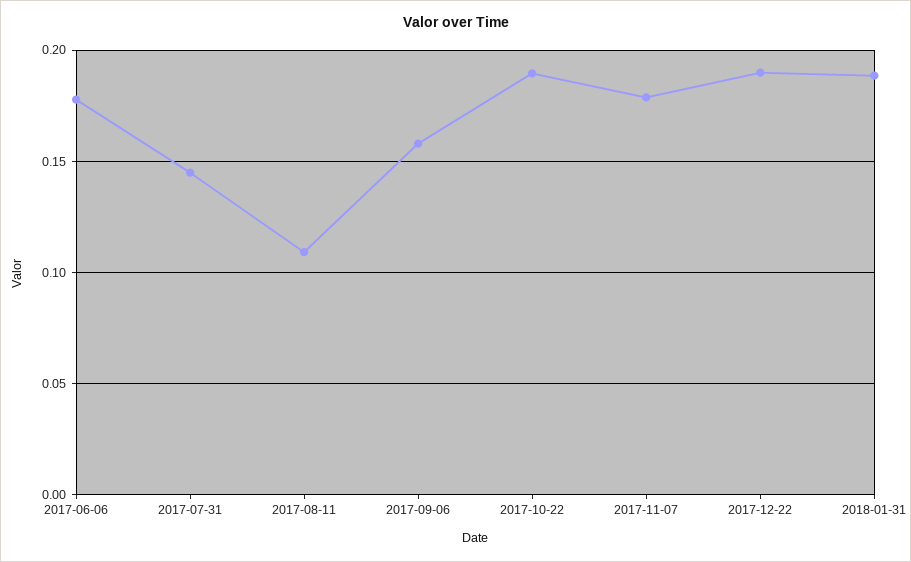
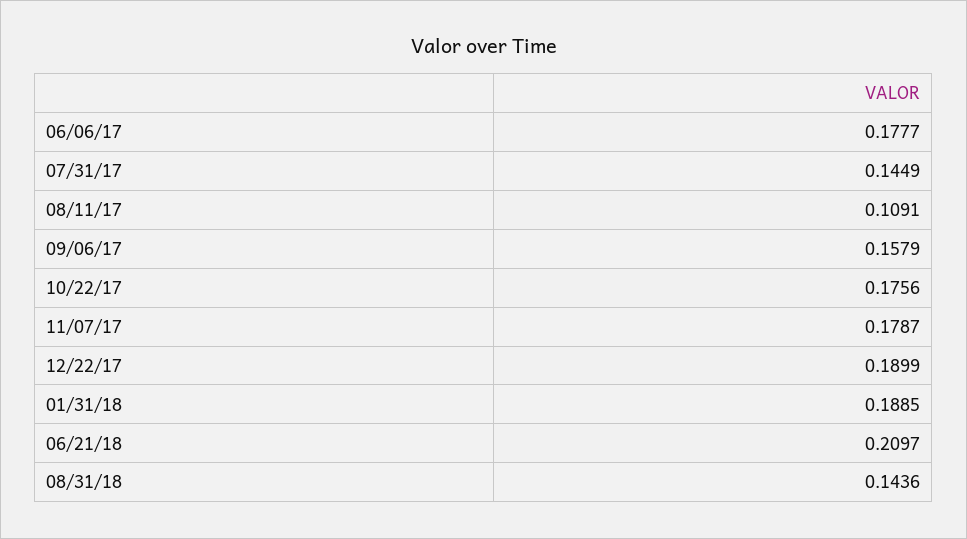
2017-10-22: 0.19 -> 0.1756
06/21/18: none -> 0.2097
08/31/18: none -> 0.1436

